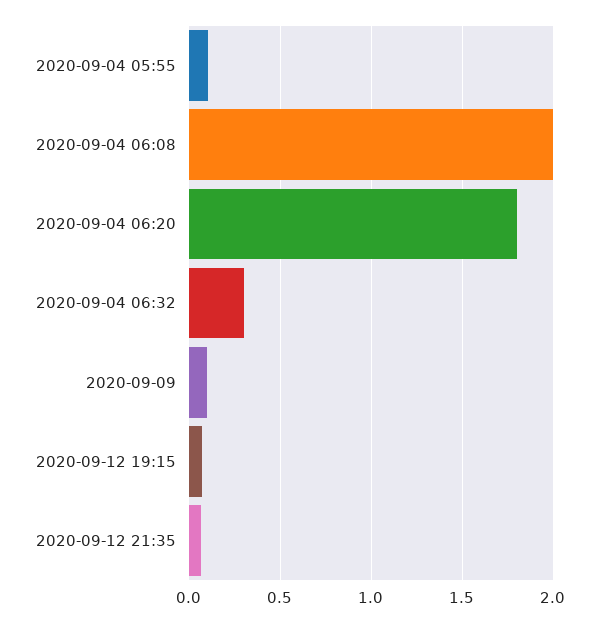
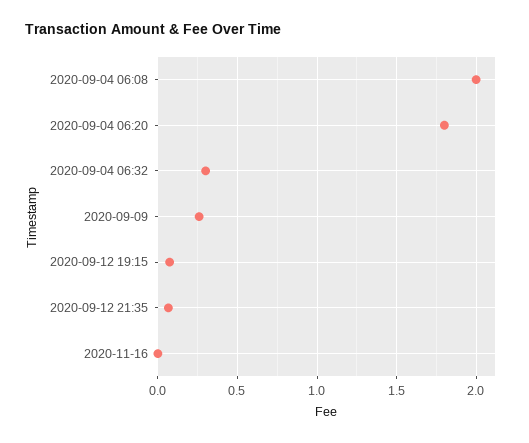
2020-09-04 05:55: 0.1 -> none
2020-09-09: 0.1 -> 0.25
2020-11-16: none -> 0

